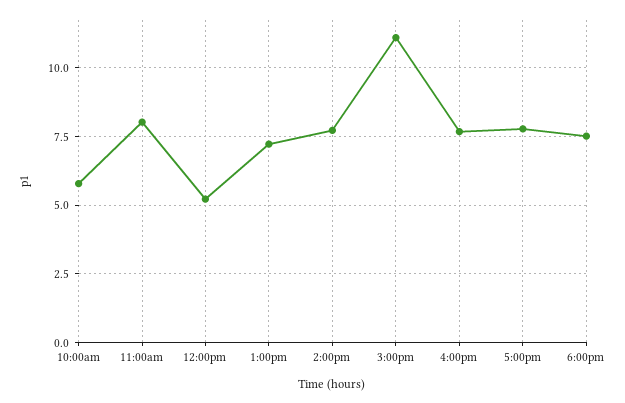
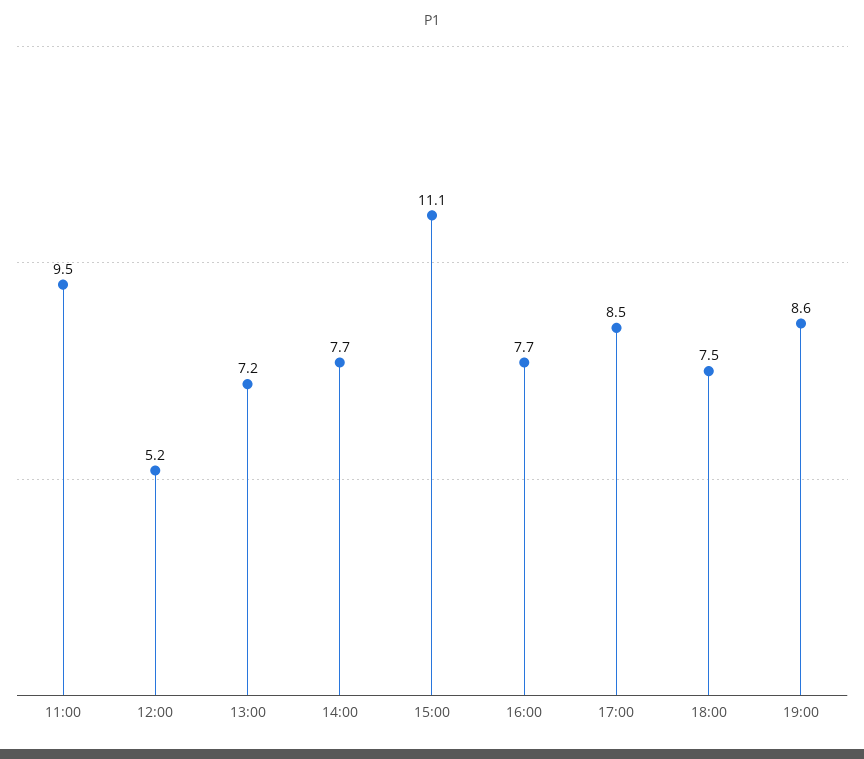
10:00am: 5.75 -> none
11:00am: 8 -> 9.5
5:00pm: 7.75 -> 8.5
19:00: none -> 8.6

